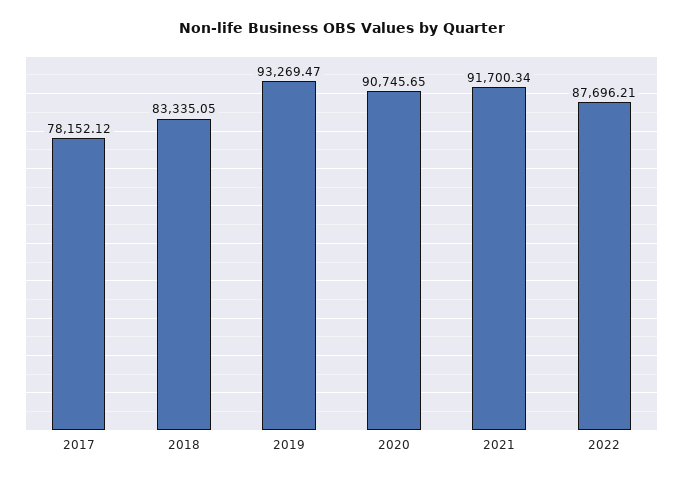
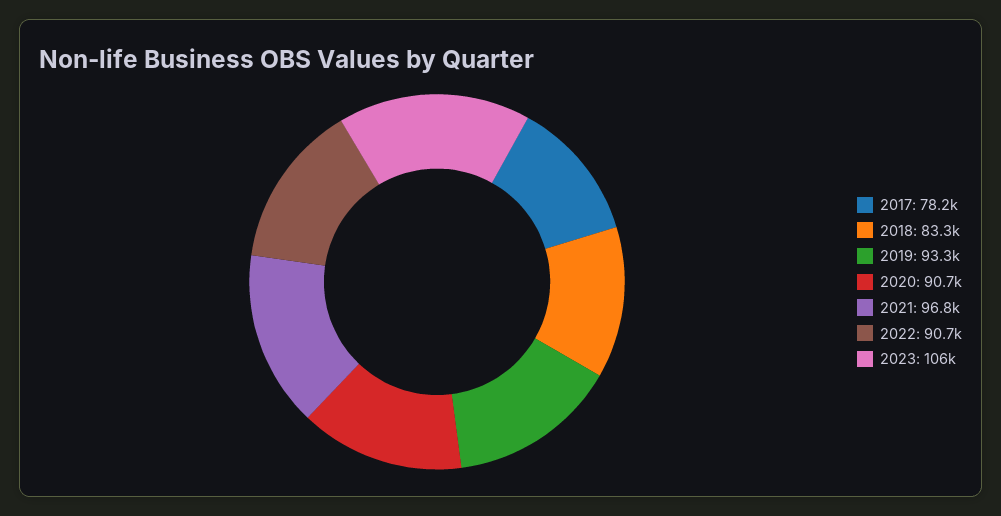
2021: 91700.34 -> 96800
2022: 87696.21 -> 90700
2023: none -> 106000

